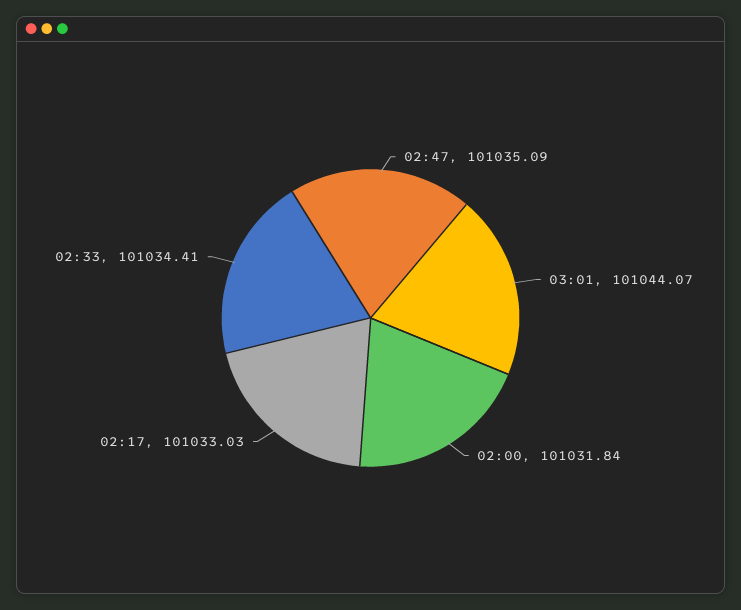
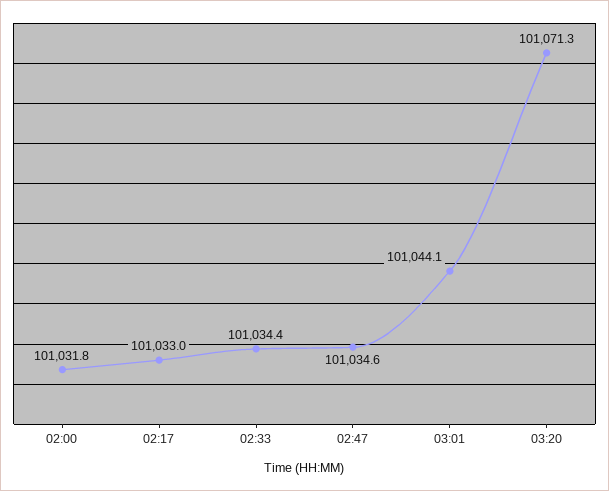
02:47: 101035.09 -> 101034.6
03:20: none -> 101071.3

